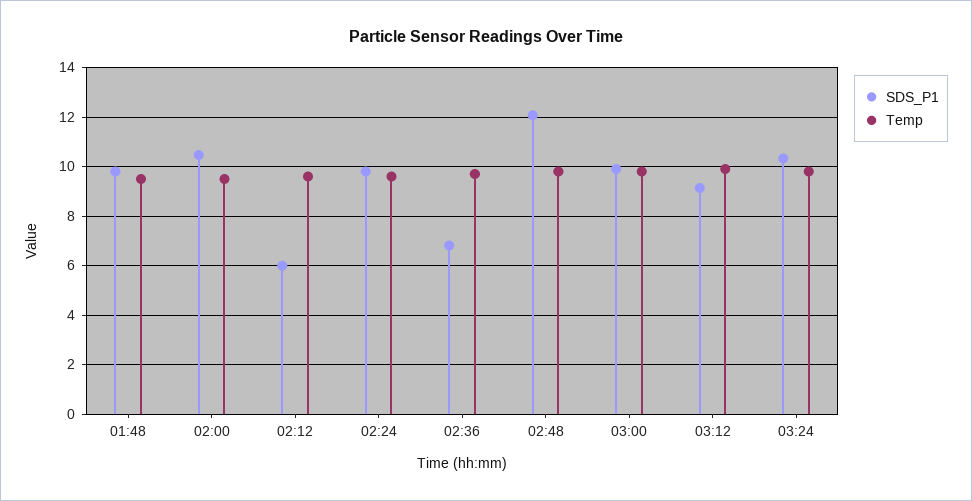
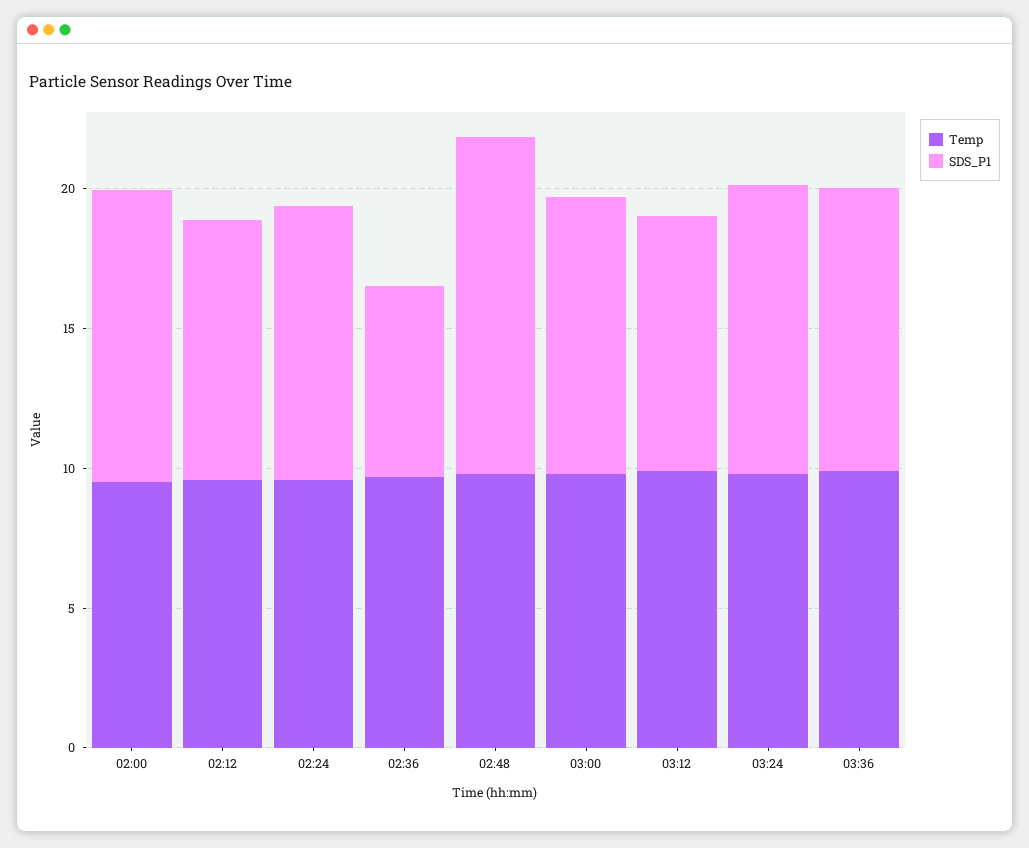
SDS_P1, 01:48: 9.75 -> none
Temp, 01:48: 9.5 -> none
SDS_P1, 02:12: 6 -> 9
Temp, 03:36: none -> 10
SDS_P1, 03:36: none -> 10

